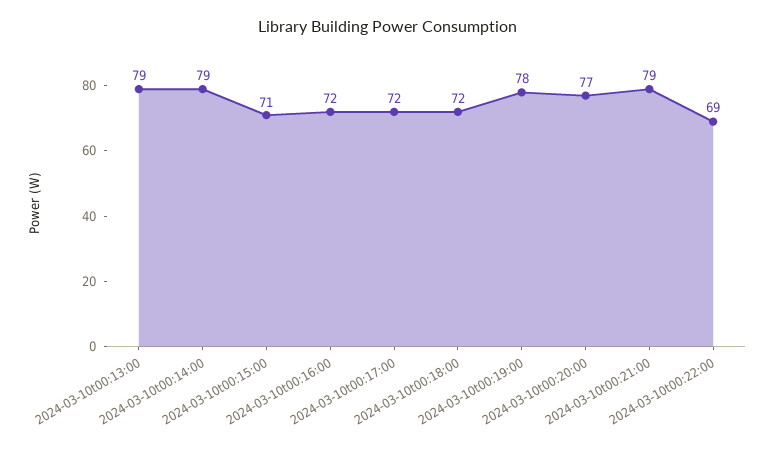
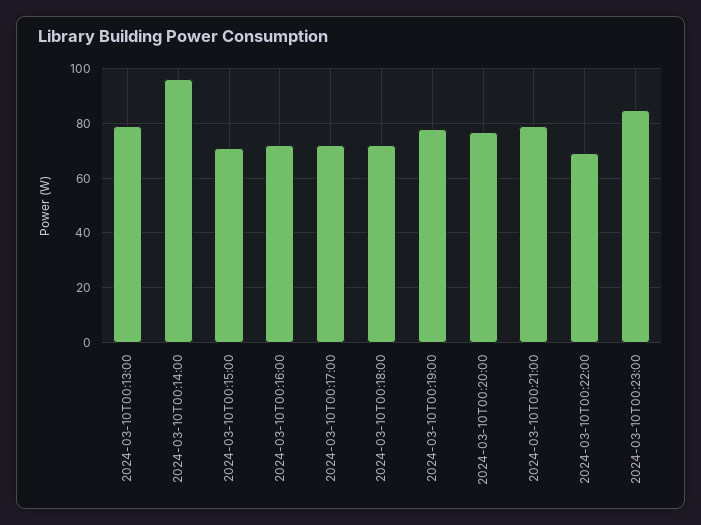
2024-03-10t00:14:00: 79 -> 95
2024-03-10T00:23:00: none -> 85

